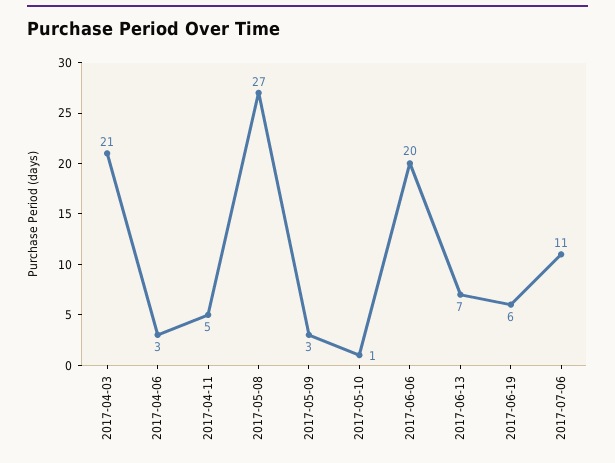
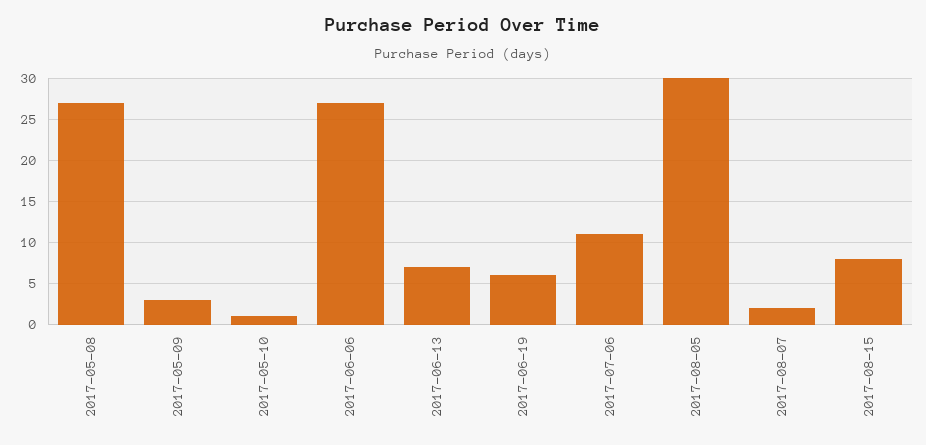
2017-04-03: 21 -> none
2017-04-06: 3 -> none
2017-04-11: 5 -> none
2017-06-06: 20 -> 27
2017-08-05: none -> 30
2017-08-07: none -> 2
2017-08-15: none -> 8

